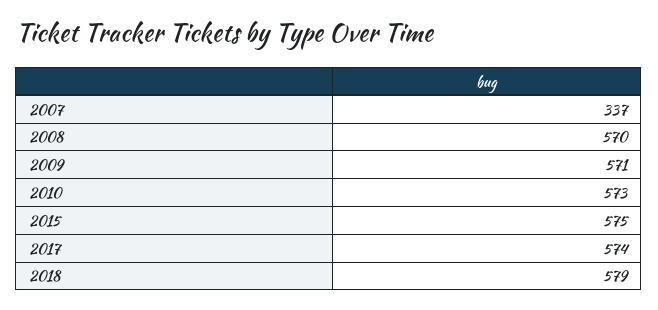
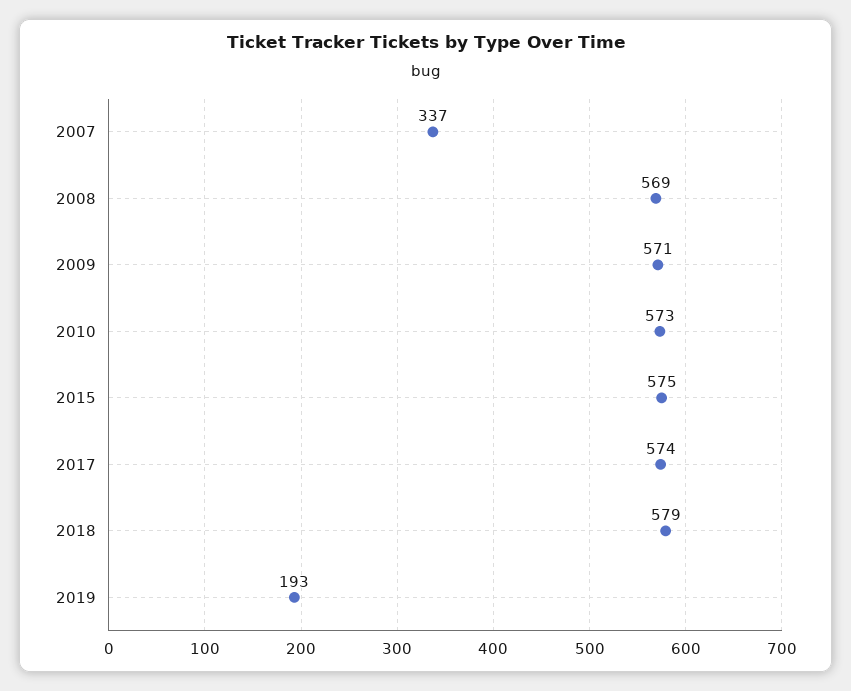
2008: 570 -> 569
2019: none -> 193

